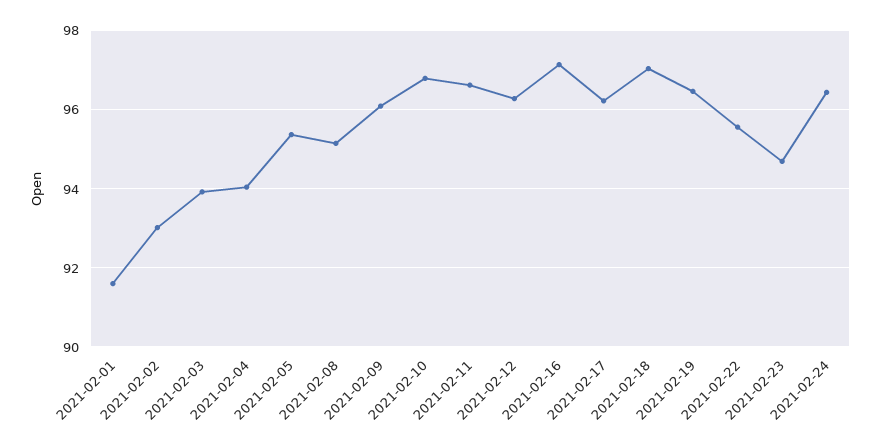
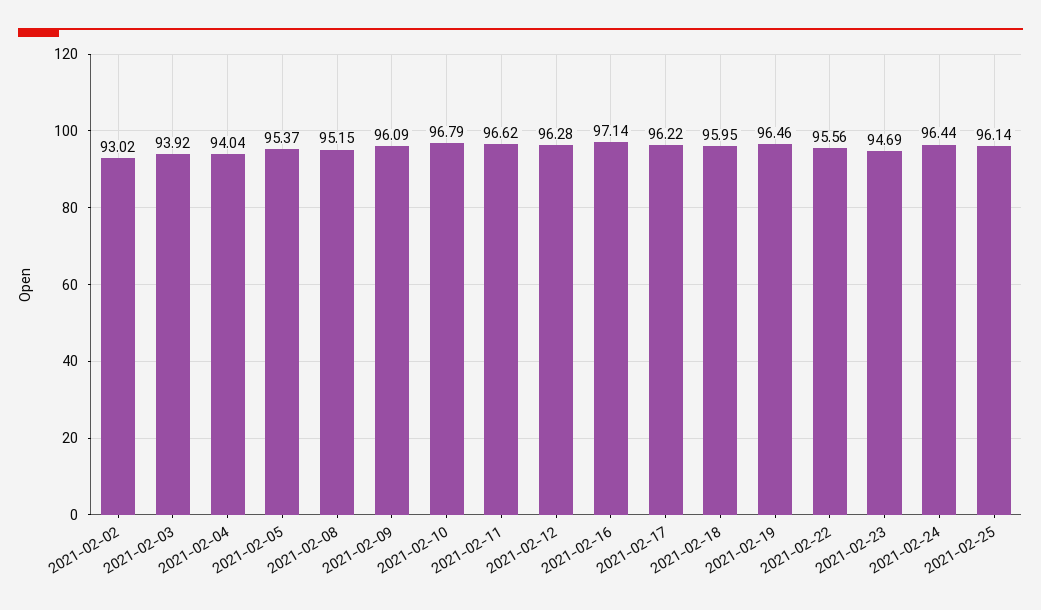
2021-02-01: 91.6 -> none
2021-02-18: 97 -> 95.95
2021-02-25: none -> 96.14

